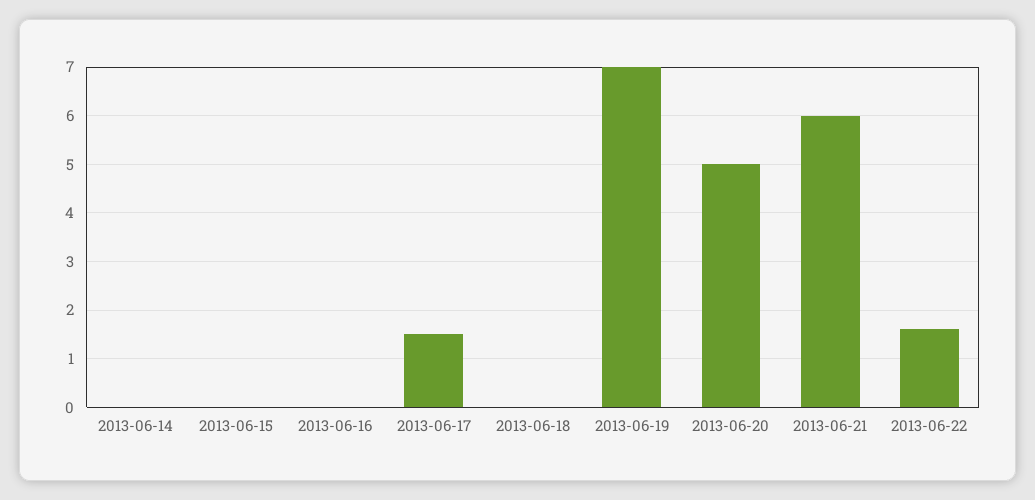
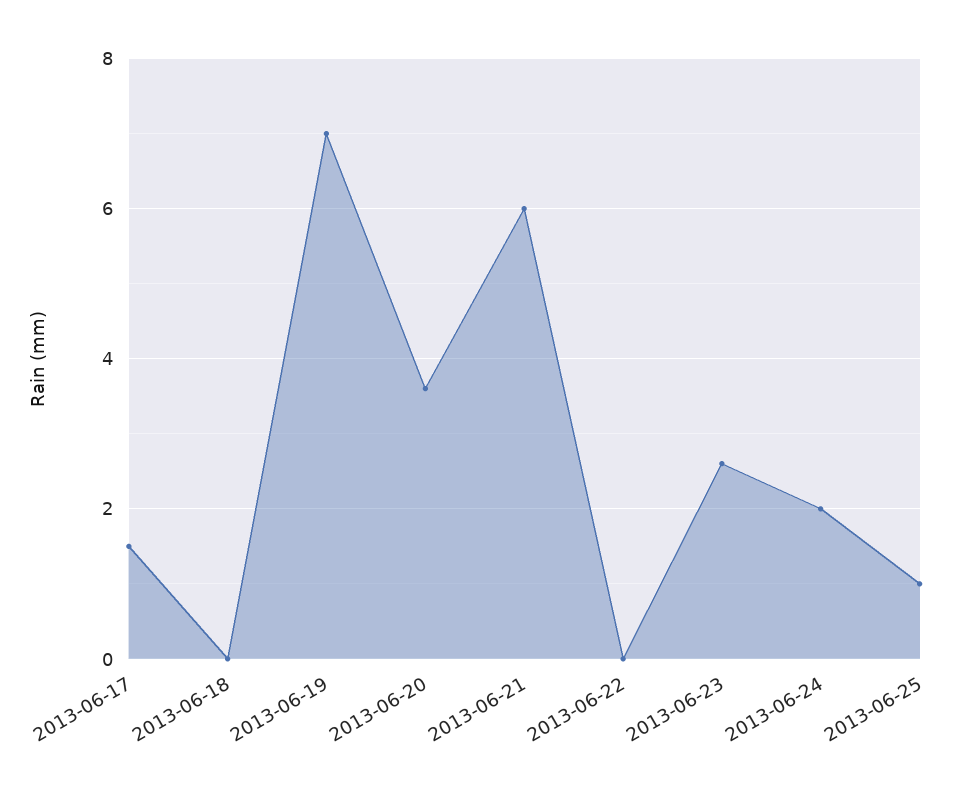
2013-06-14: 0 -> none
2013-06-15: 0 -> none
2013-06-16: 0 -> none
2013-06-20: 5 -> 3.5
2013-06-22: 1.5 -> 0
2013-06-23: none -> 2.5
2013-06-24: none -> 2
2013-06-25: none -> 1

